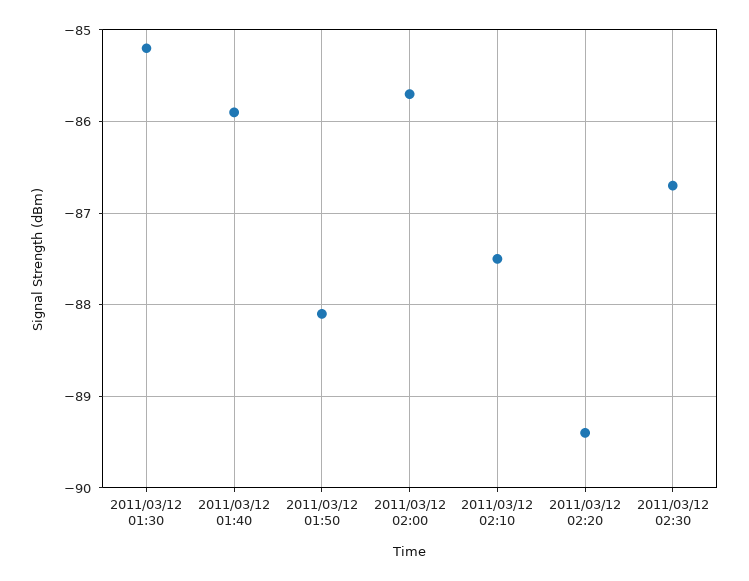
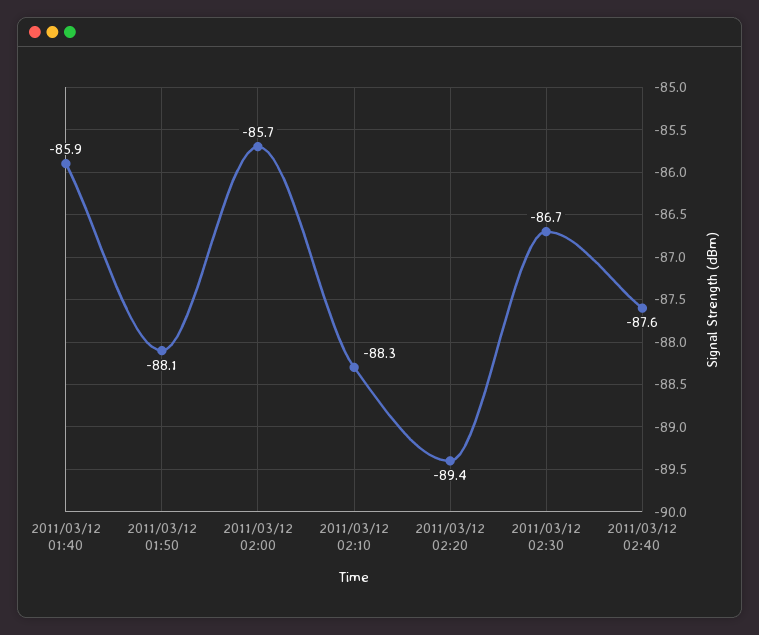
2011/03/12 01:30: -85.2 -> none
2011/03/12 02:10: -87.5 -> -88.3
2011/03/12 02:40: none -> -87.6

